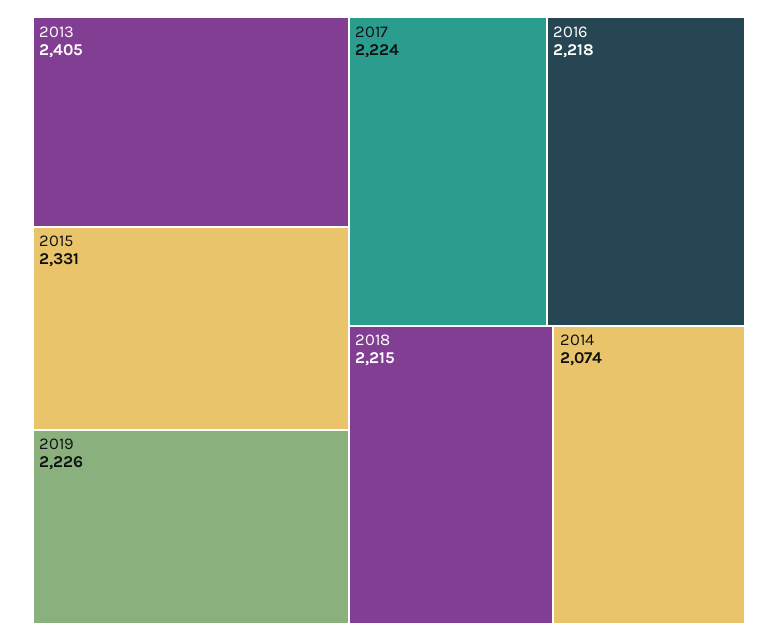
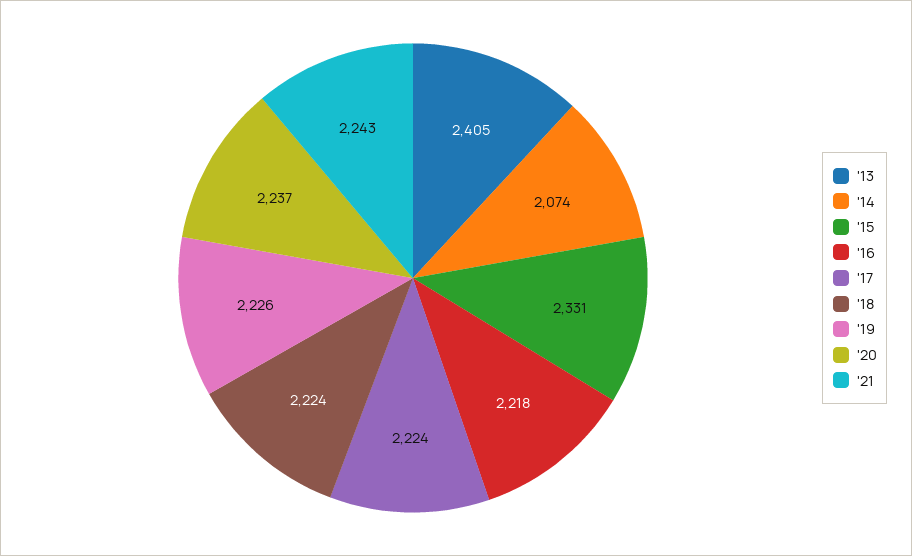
2018: 2215 -> 2224
'20: none -> 2237
'21: none -> 2243

